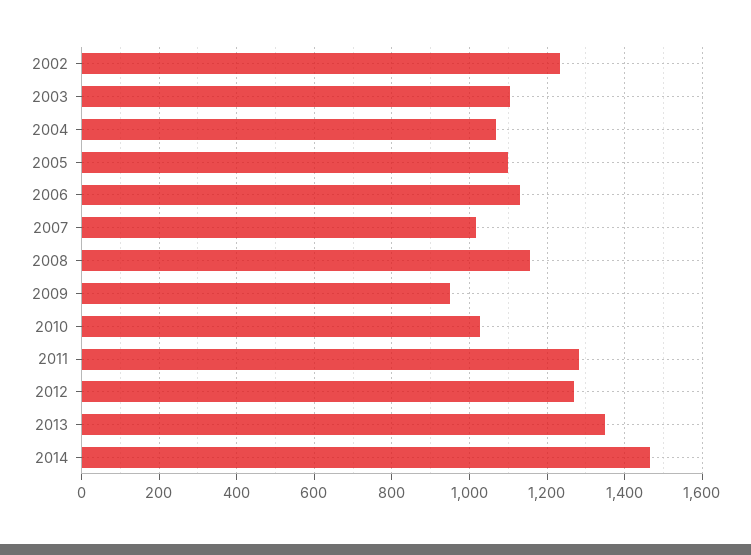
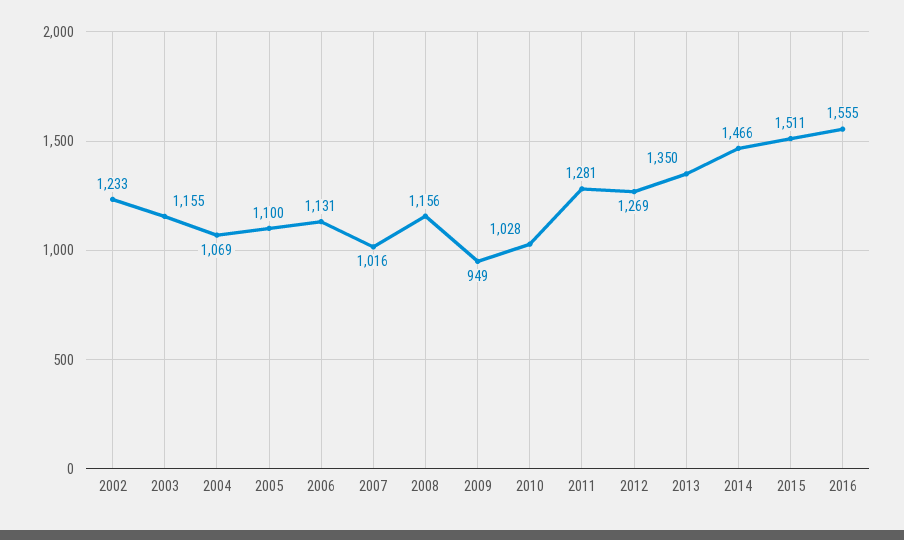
2003: 1100 -> 1155
2015: none -> 1511
2016: none -> 1555

